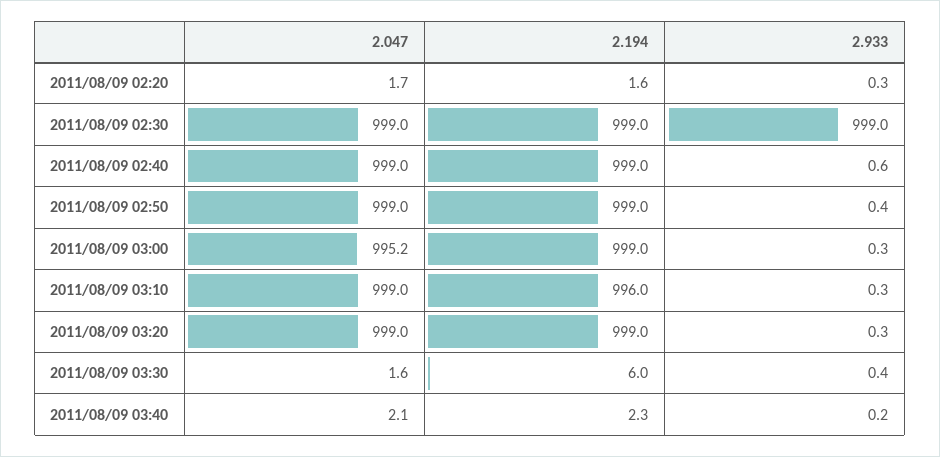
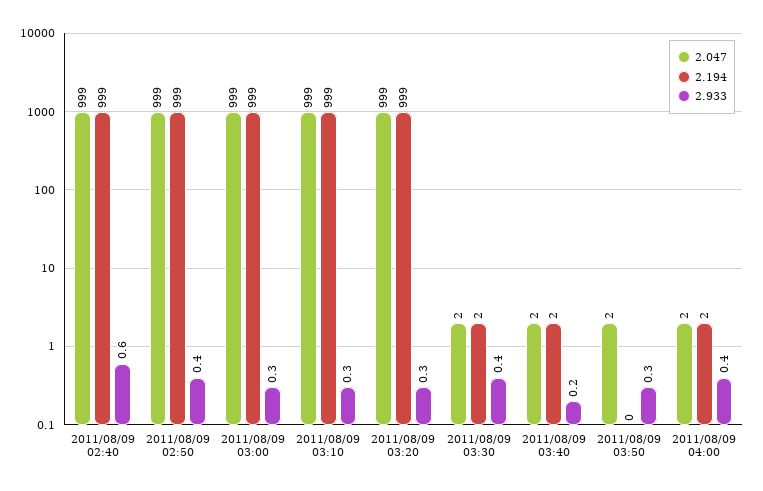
2.047, 2011/08/09 02:20: 1.7 -> none
2.194, 2011/08/09 02:20: 1.6 -> none
2.933, 2011/08/09 02:20: 0.3 -> none
2.047, 2011/08/09 02:30: 999 -> none
2.194, 2011/08/09 02:30: 999 -> none
2.933, 2011/08/09 02:30: 999 -> none
2.047, 2011/08/09 03:00: 995.2 -> 999
2.194, 2011/08/09 03:10: 996 -> 999
2.194, 2011/08/09 03:30: 6 -> 2
2.047, 2011/08/09 03:50: none -> 2
2.194, 2011/08/09 03:50: none -> 0
2.933, 2011/08/09 03:50: none -> 0.3
2.047, 2011/08/09 04:00: none -> 2
2.194, 2011/08/09 04:00: none -> 2
2.933, 2011/08/09 04:00: none -> 0.4

